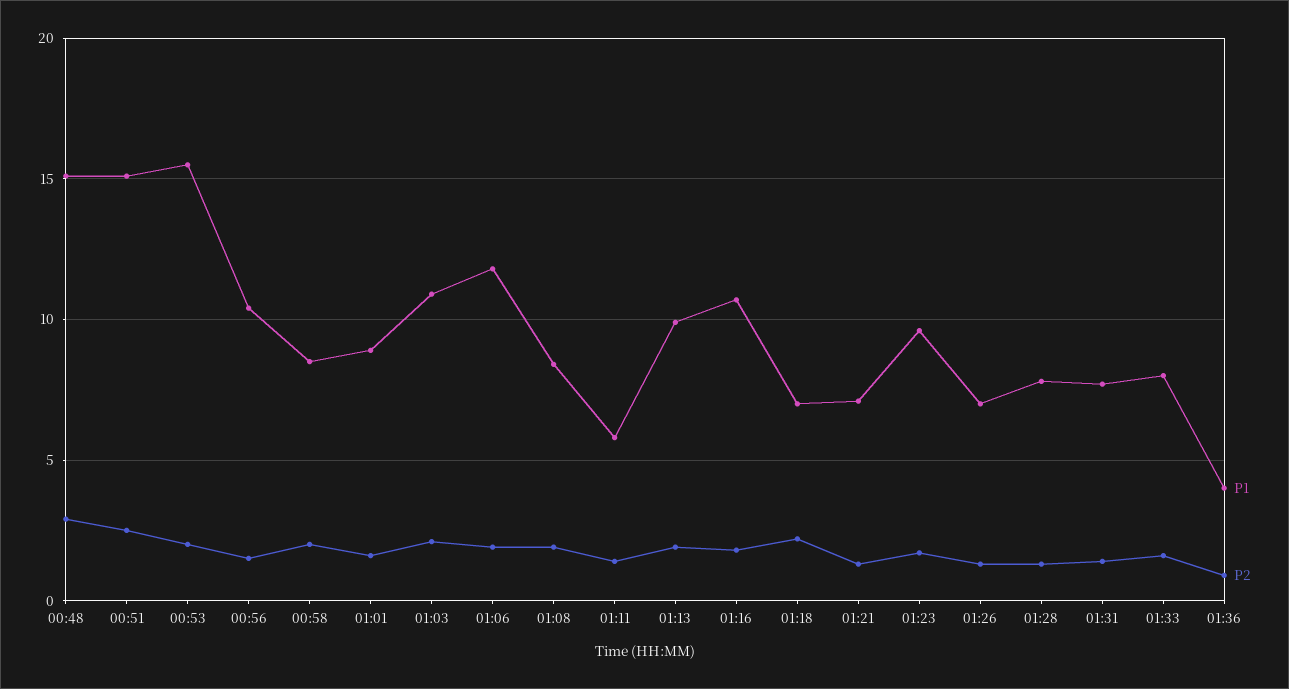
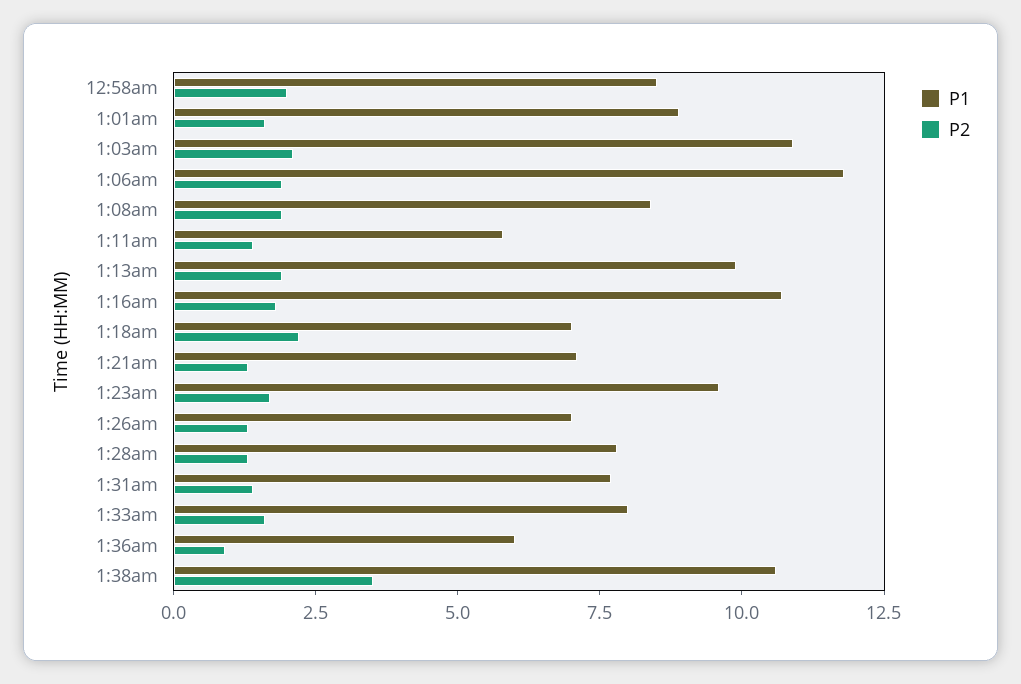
P1, 00:48: 15 -> none
P2, 00:48: 3 -> none
P1, 00:51: 15 -> none
P2, 00:51: 2.5 -> none
P1, 00:53: 15.5 -> none
P2, 00:53: 2 -> none
P1, 00:56: 10.5 -> none
P2, 00:56: 1.5 -> none
P1, 01:36: 4 -> 6
P1, 1:38am: none -> 10.5
P2, 1:38am: none -> 3.5

